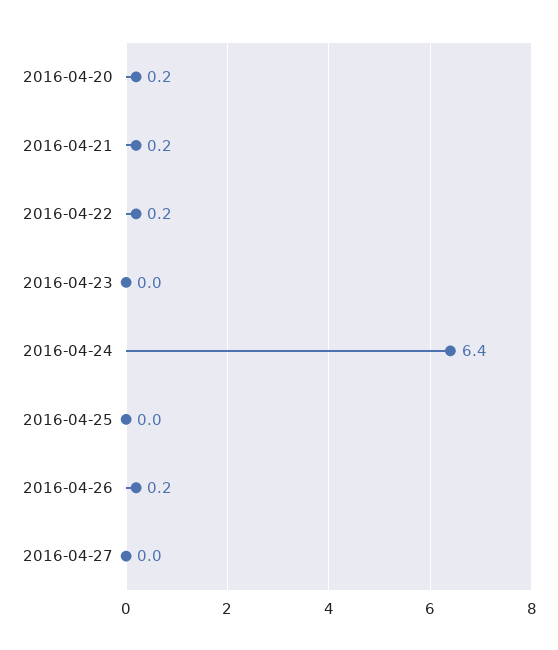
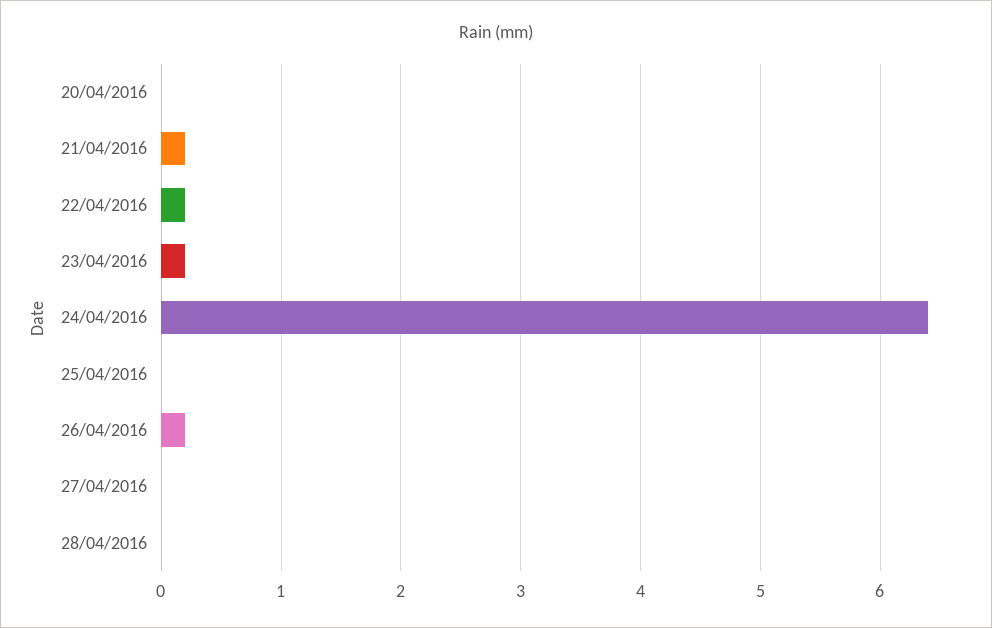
2016-04-20: 0.2 -> 0
2016-04-23: 0 -> 0.2
28/04/2016: none -> 0

